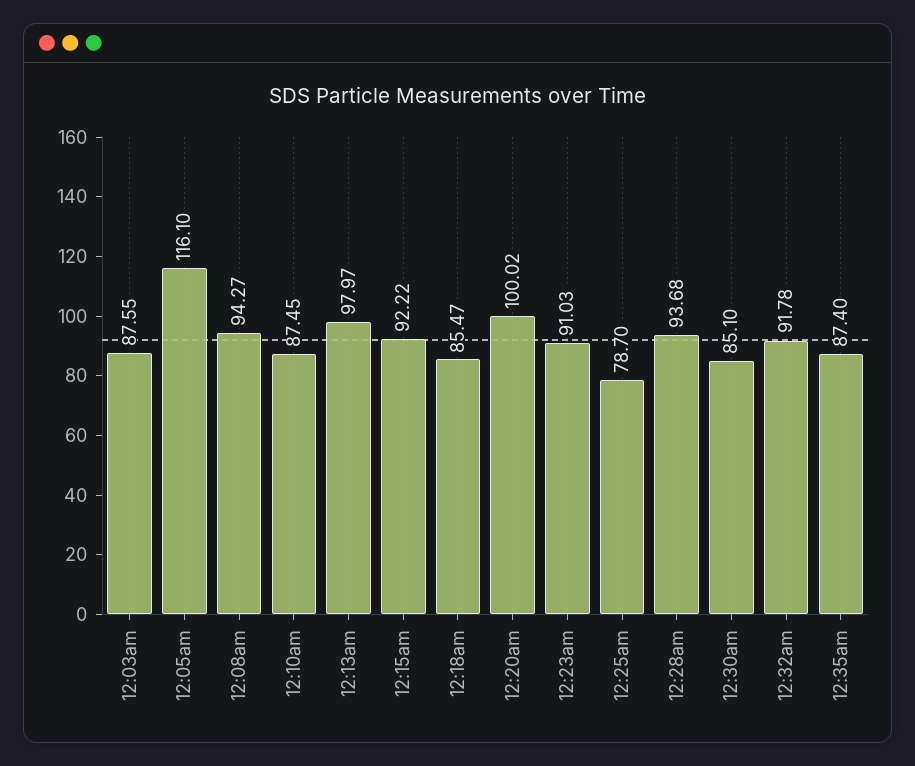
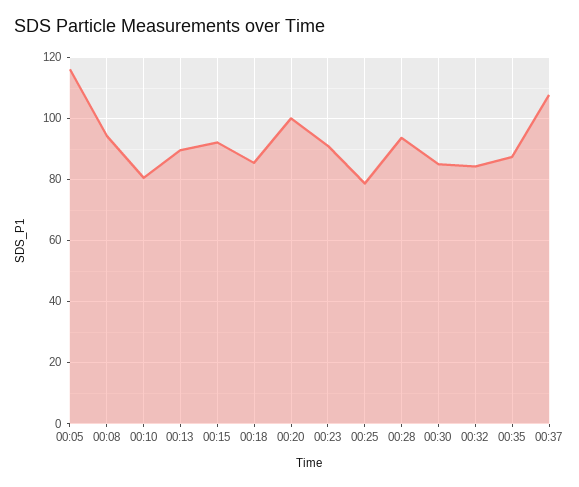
12:03am: 87.55 -> none
12:10am: 87.45 -> 80
12:13am: 97.97 -> 90
12:32am: 91.78 -> 84
00:37: none -> 108

